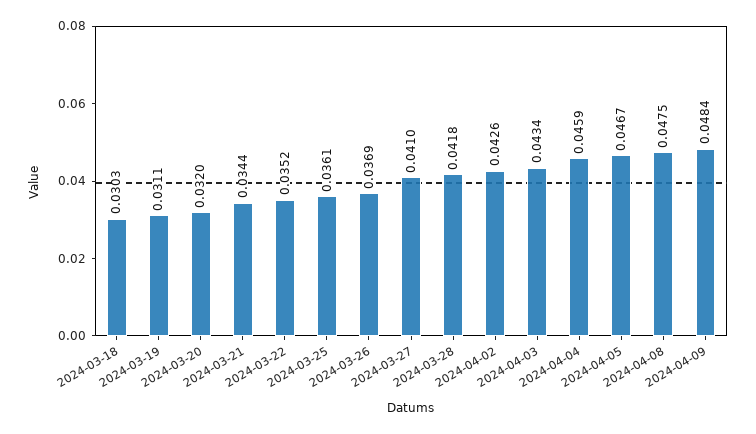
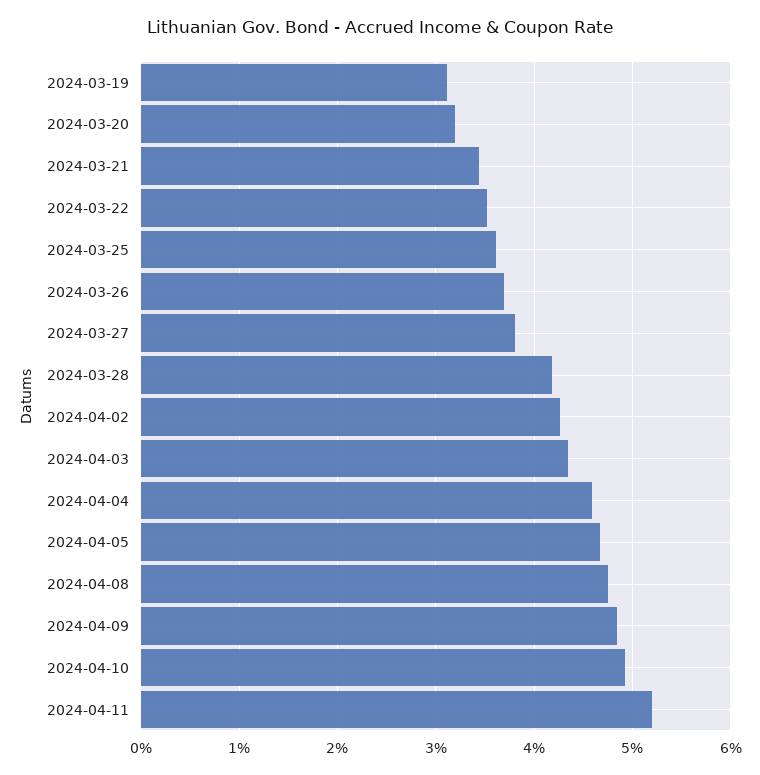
2024-03-18: 0.0303 -> none
2024-03-27: 0.041 -> 0.038
2024-04-10: none -> 0.049
2024-04-11: none -> 0.052

